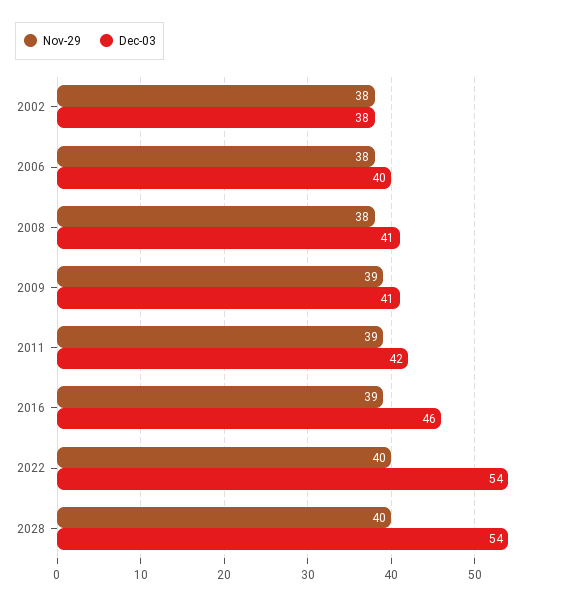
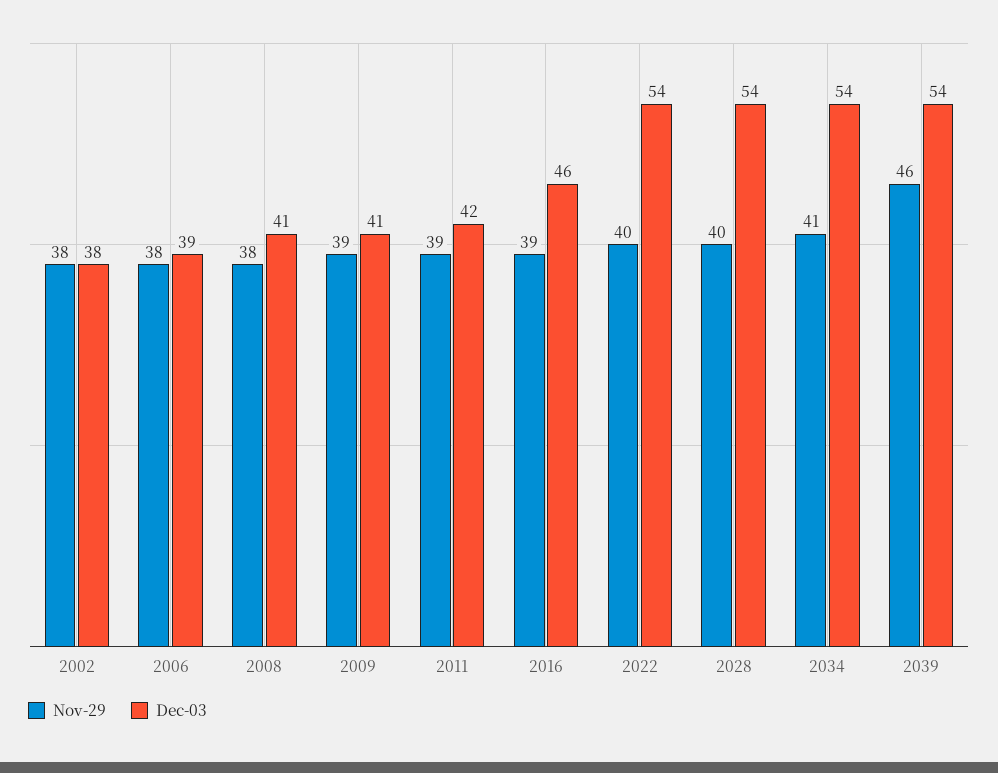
Dec-03, 2006: 40 -> 39
Nov-29, 2034: none -> 41
Dec-03, 2034: none -> 54
Nov-29, 2039: none -> 46
Dec-03, 2039: none -> 54

